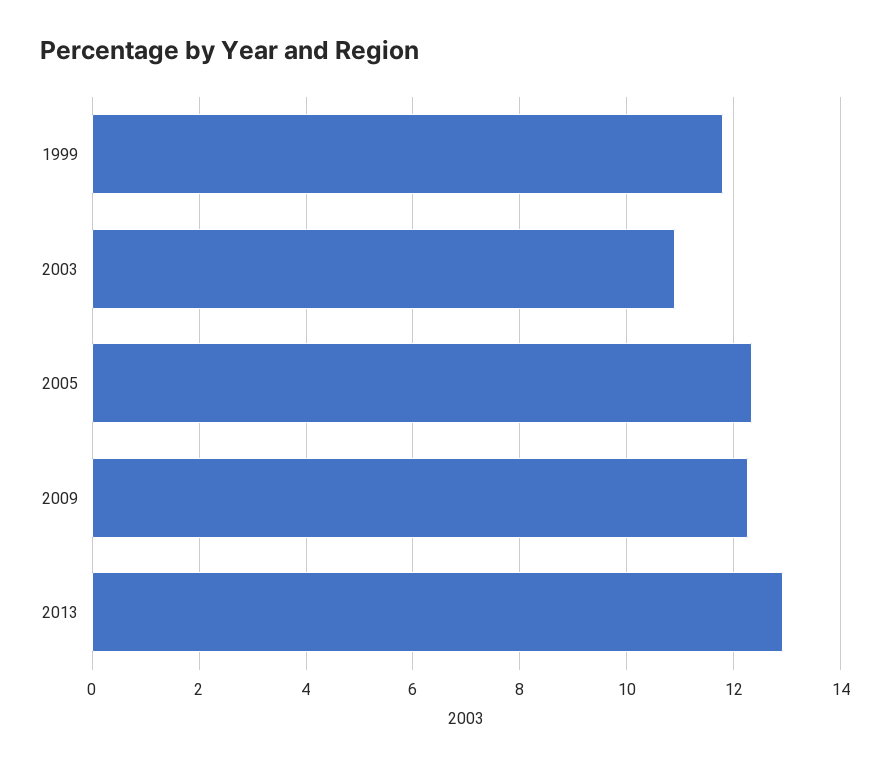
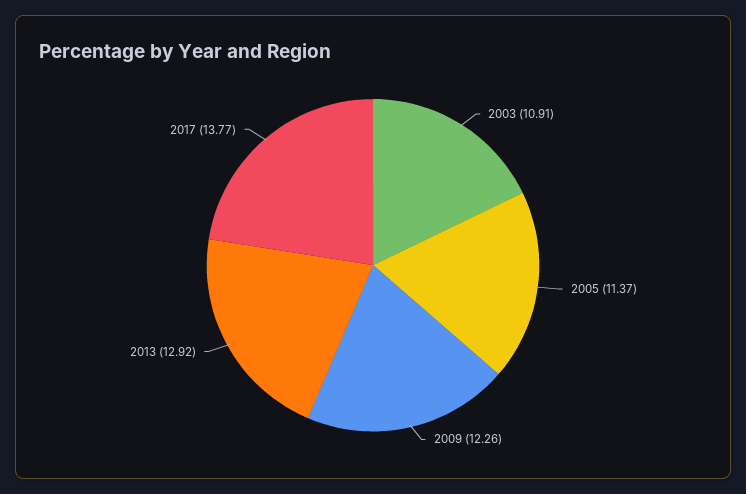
1999: 11.8 -> none
2005: 12.4 -> 11.37
2017: none -> 13.77

